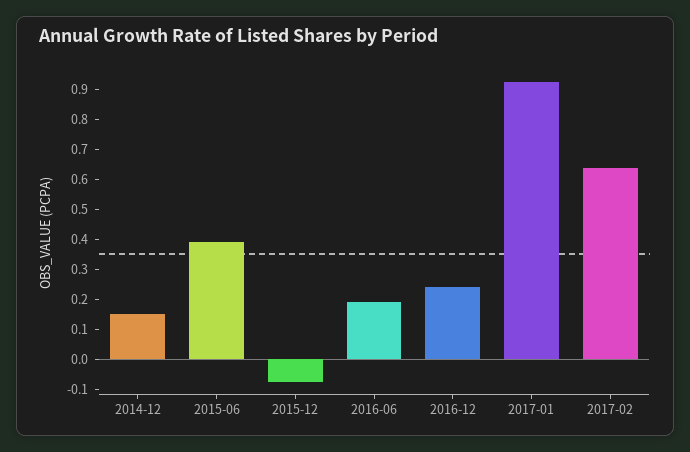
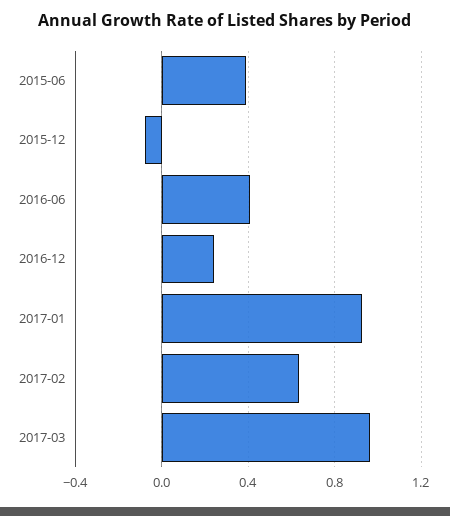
2014-12: 0.15 -> none
2016-06: 0.2 -> 0.4
2017-03: none -> 0.95

